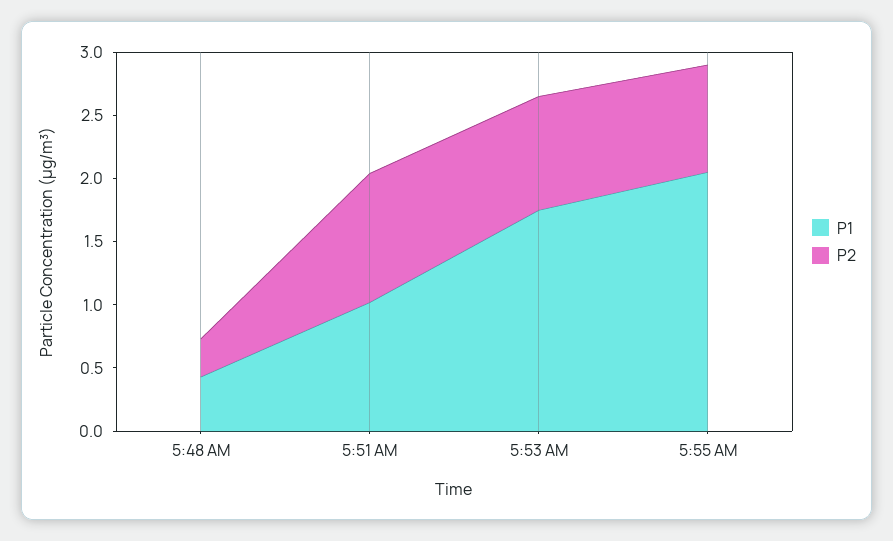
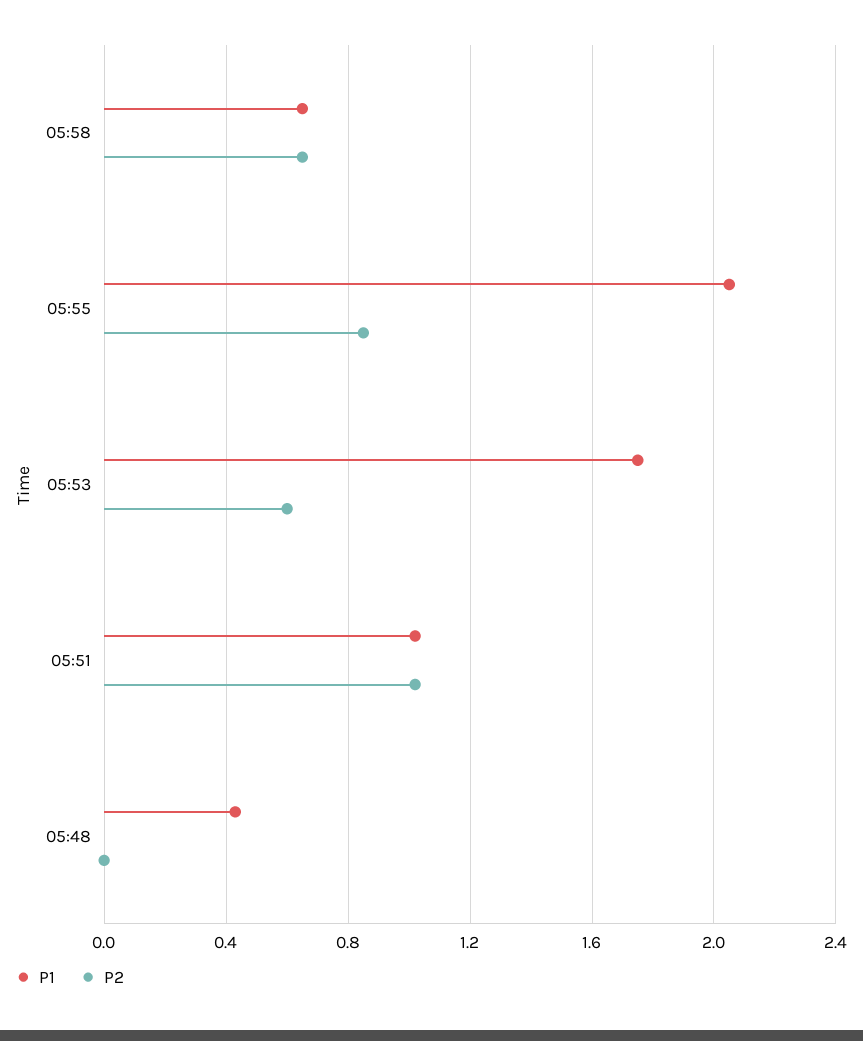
P2, 5:48 AM: 0.3 -> 0
P2, 5:53 AM: 0.9 -> 0.6
P1, 05:58: none -> 0.65
P2, 05:58: none -> 0.65

